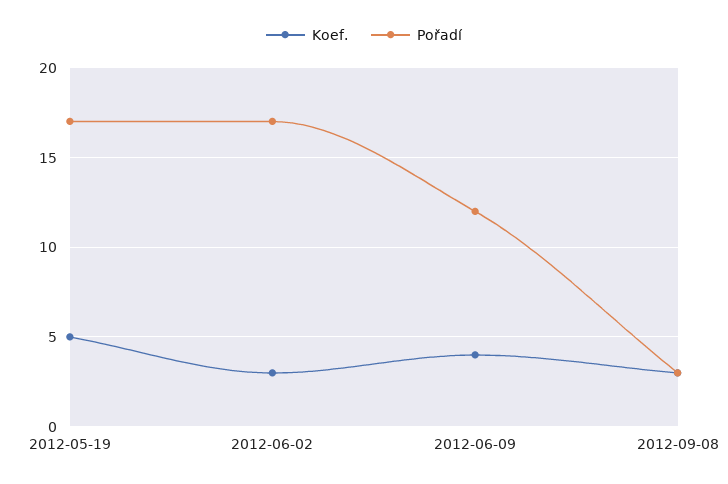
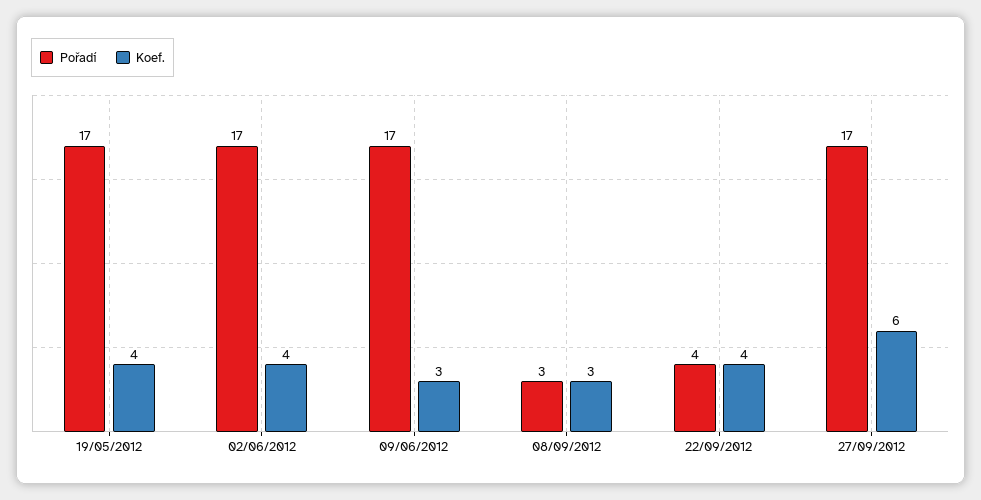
Koef., 2012-05-19: 5 -> 4
Koef., 2012-06-02: 3 -> 4
Koef., 2012-06-09: 4 -> 3
Pořadí, 2012-06-09: 12 -> 17
Pořadí, 22/09/2012: none -> 4
Koef., 22/09/2012: none -> 4
Pořadí, 27/09/2012: none -> 17
Koef., 27/09/2012: none -> 6

